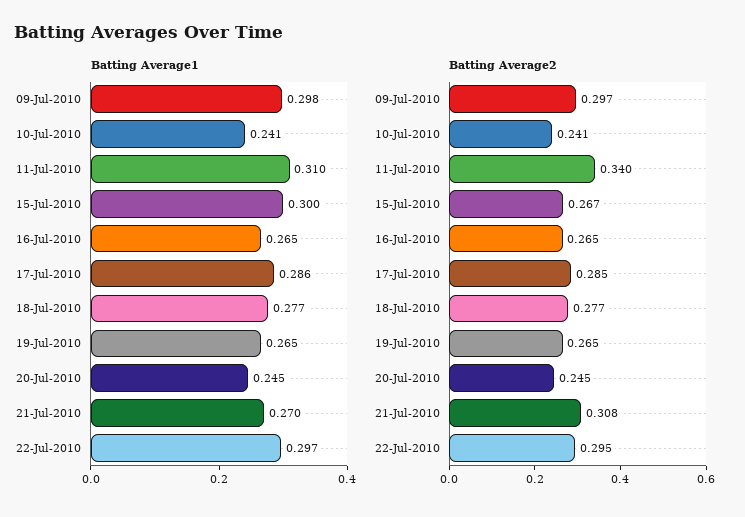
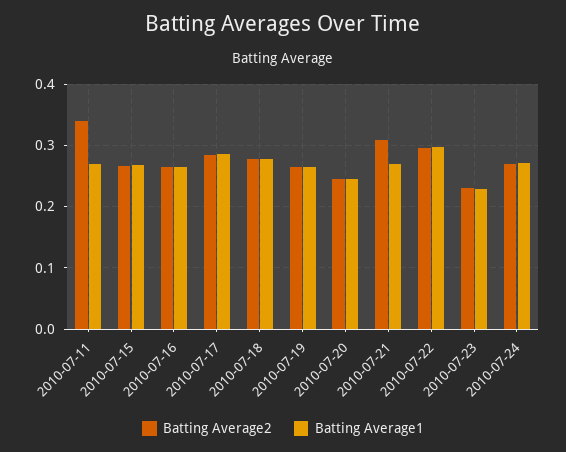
Batting Average1, 09-Jul-2010: 0.298 -> none
Batting Average1, 10-Jul-2010: 0.241 -> none
Batting Average1, 11-Jul-2010: 0.31 -> 0.27
Batting Average1, 15-Jul-2010: 0.3 -> 0.27
Batting Average2, 09-Jul-2010: 0.297 -> none
Batting Average2, 10-Jul-2010: 0.241 -> none
Batting Average2, 2010-07-23: none -> 0.23
Batting Average1, 2010-07-23: none -> 0.23
Batting Average2, 2010-07-24: none -> 0.27
Batting Average1, 2010-07-24: none -> 0.27

